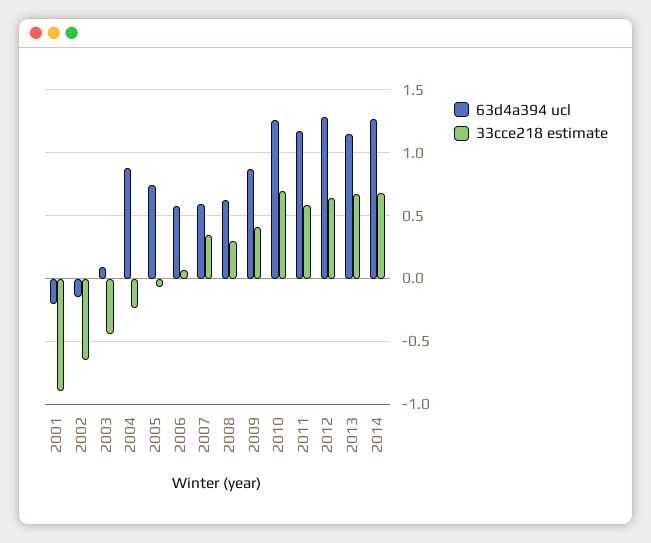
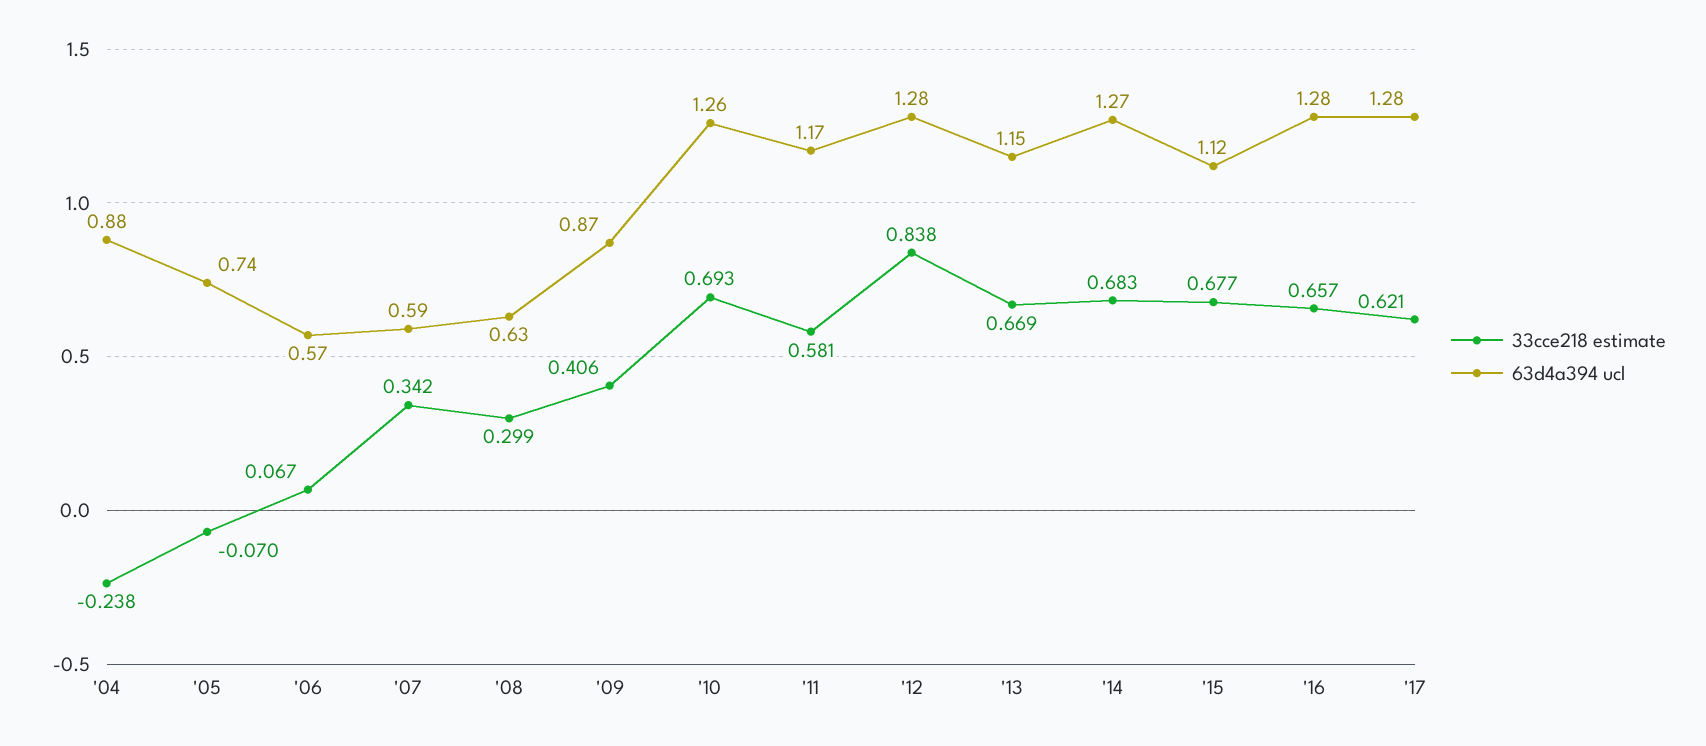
63d4a394 ucl, 2001: -0.2 -> none
33cce218 estimate, 2001: -0.9 -> none
63d4a394 ucl, 2002: -0.15 -> none
33cce218 estimate, 2002: -0.65 -> none
63d4a394 ucl, 2003: 0.1 -> none
33cce218 estimate, 2003: -0.45 -> none
33cce218 estimate, 2012: 0.65 -> 0.838
33cce218 estimate, '15: none -> 0.677
63d4a394 ucl, '15: none -> 1.12
33cce218 estimate, '16: none -> 0.657
63d4a394 ucl, '16: none -> 1.28
33cce218 estimate, '17: none -> 0.621
63d4a394 ucl, '17: none -> 1.28

